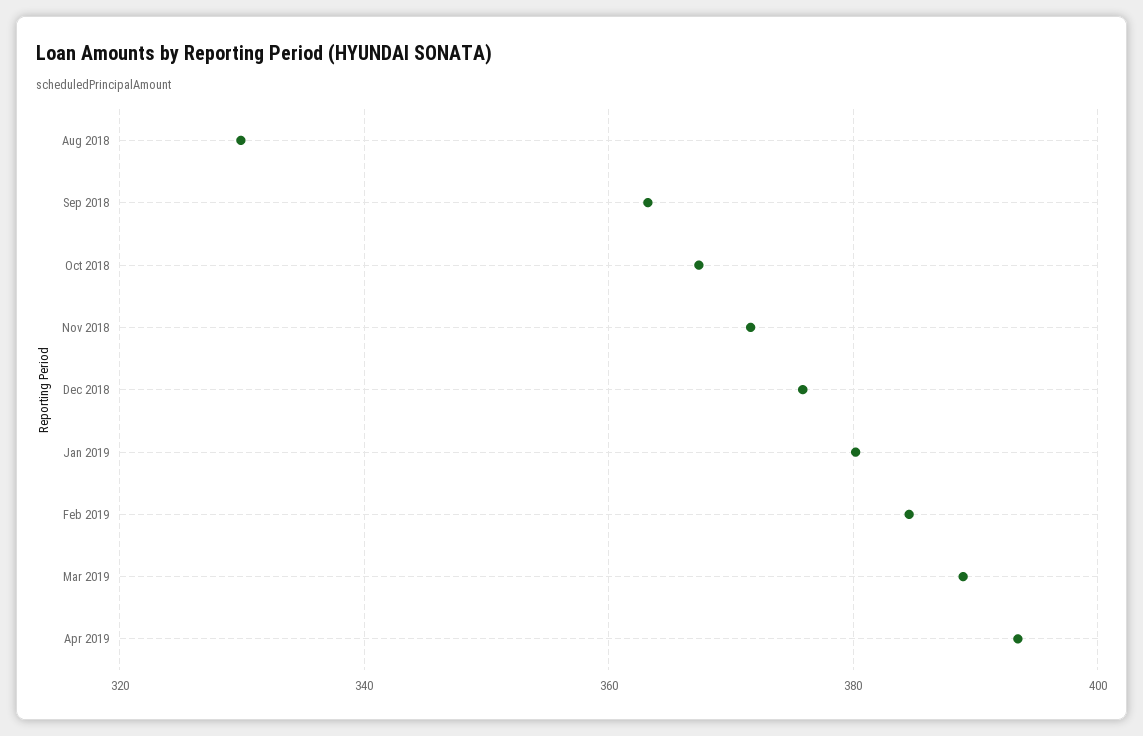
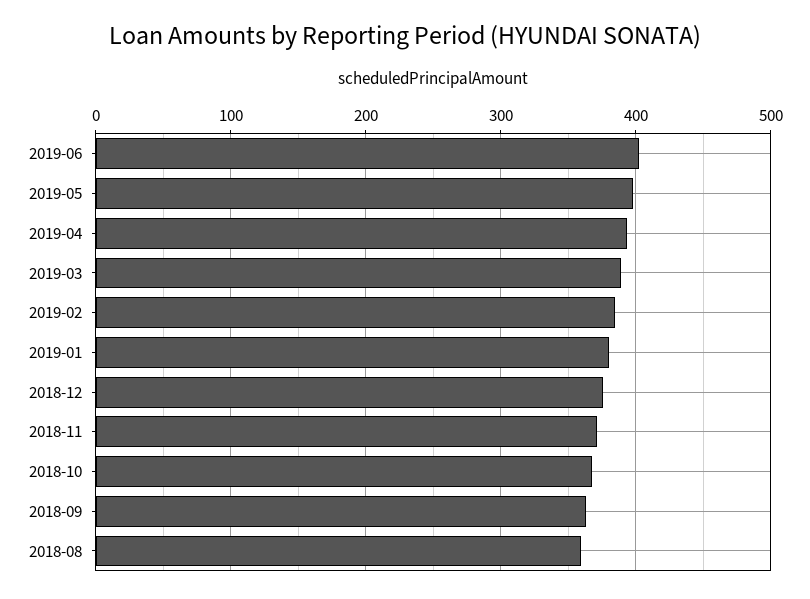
Aug 2018: 330 -> 360
2019-06: none -> 400
2019-05: none -> 400

